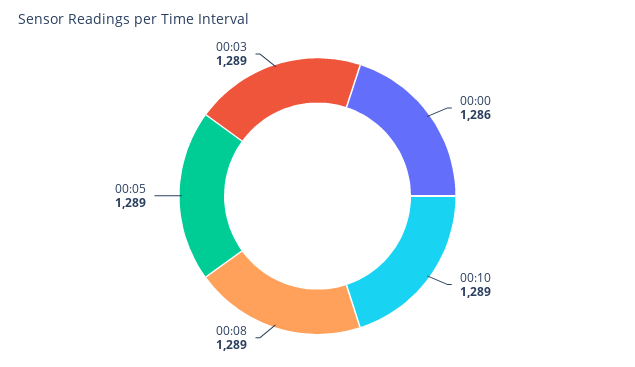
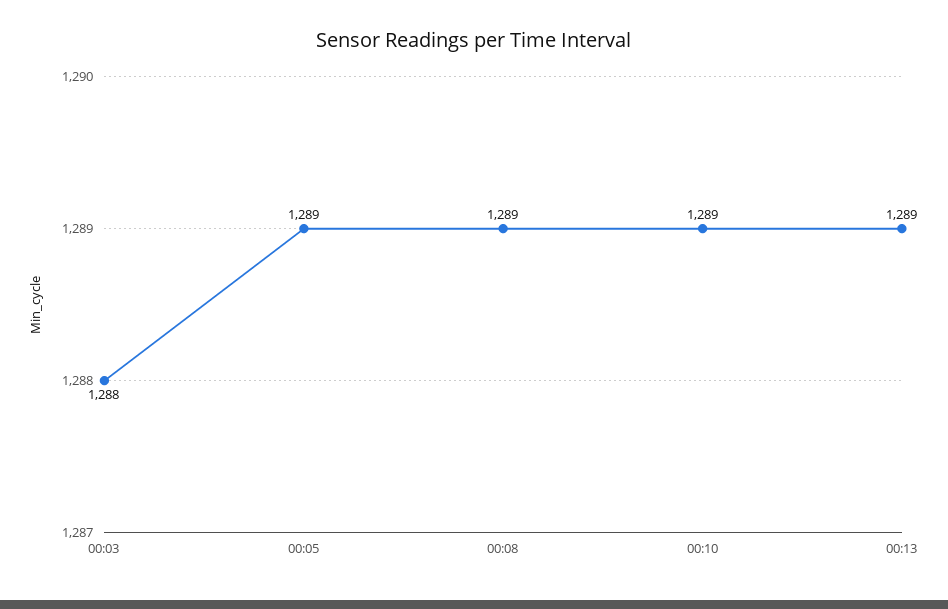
00:00: 1286 -> none
00:03: 1289 -> 1288
00:13: none -> 1289

